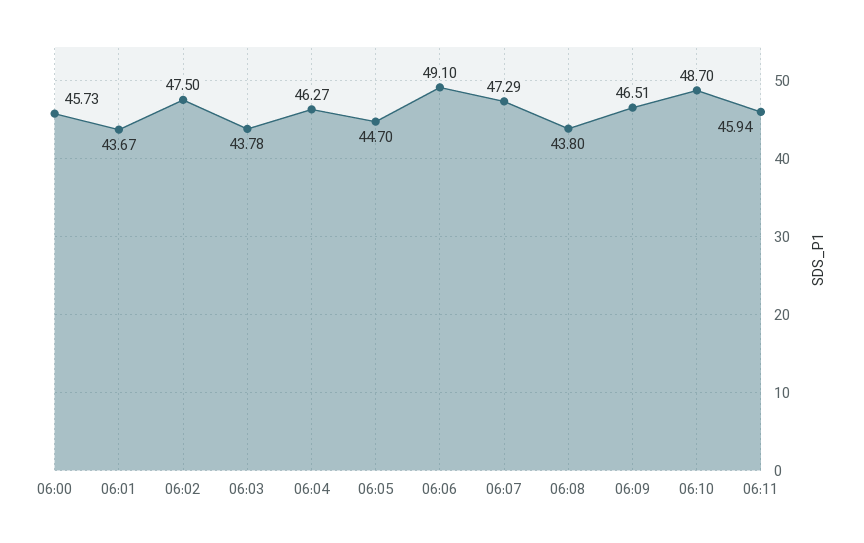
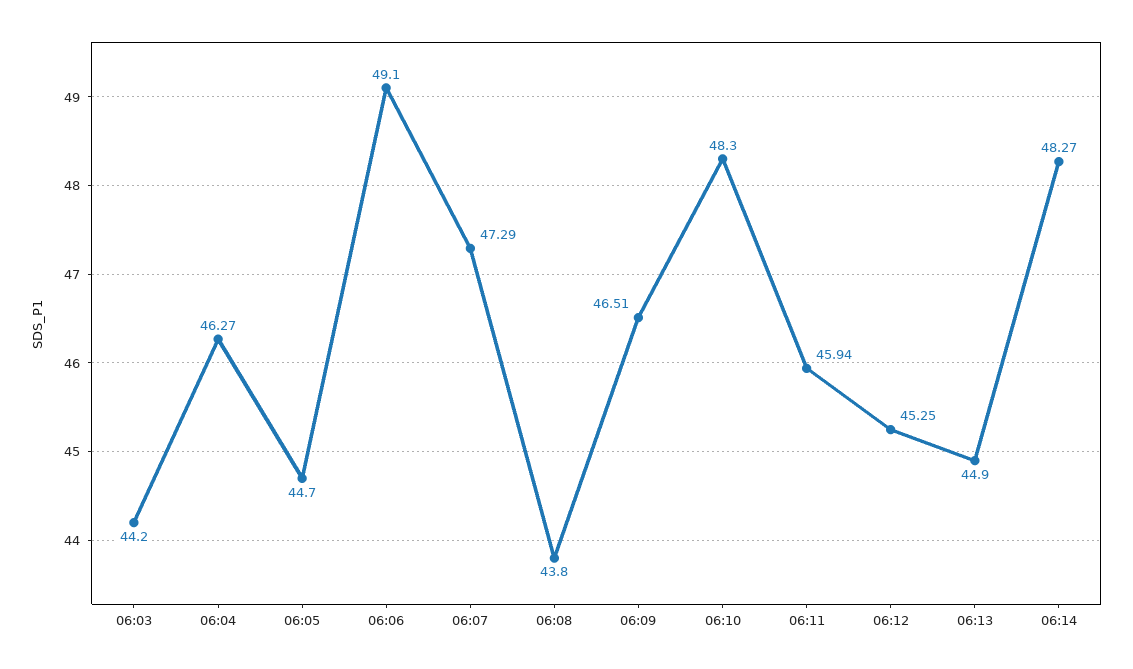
06:00: 45.73 -> none
06:01: 43.67 -> none
06:02: 47.5 -> none
06:03: 43.78 -> 44.2
06:10: 48.7 -> 48.3
06:12: none -> 45.25
06:13: none -> 44.9
06:14: none -> 48.27

